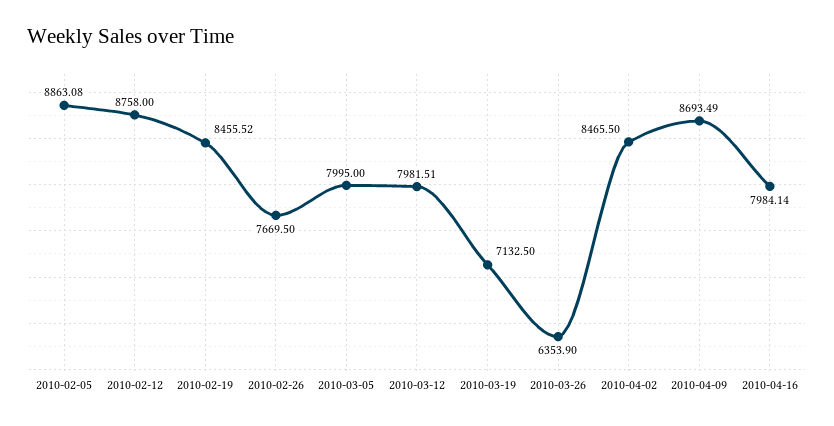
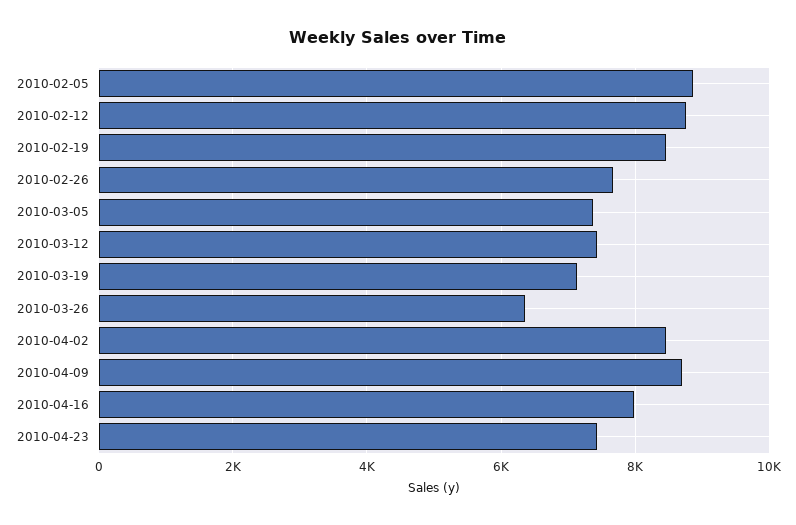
2010-03-05: 7995 -> 7400
2010-03-12: 7981.51 -> 7400
2010-04-23: none -> 7400

